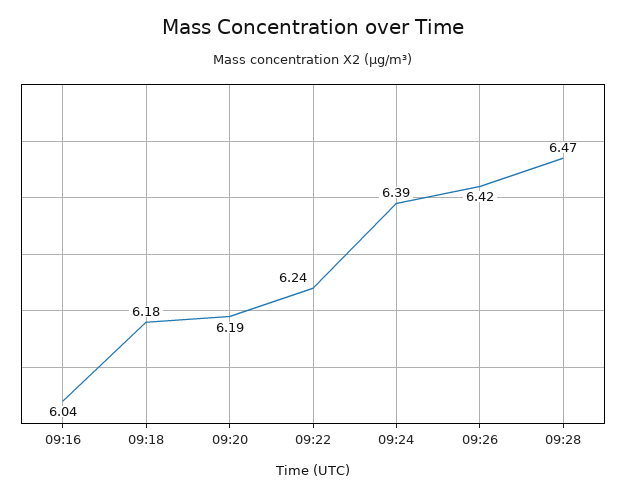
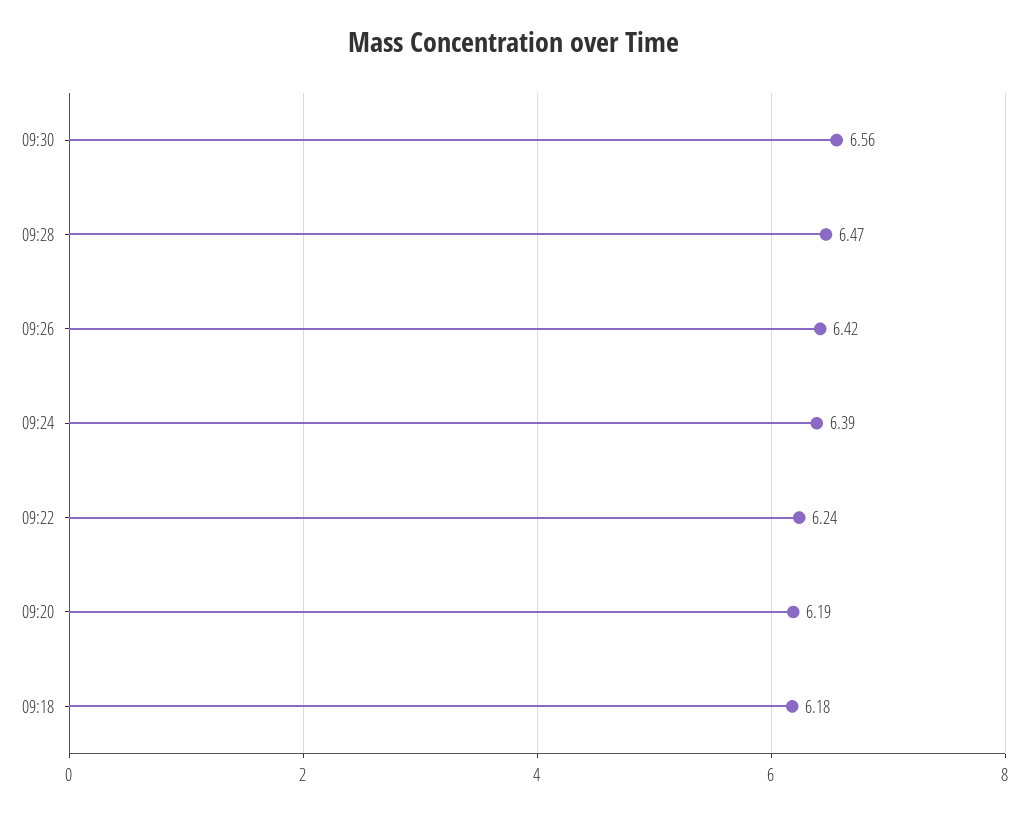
09:16: 6.04 -> none
09:30: none -> 6.56

